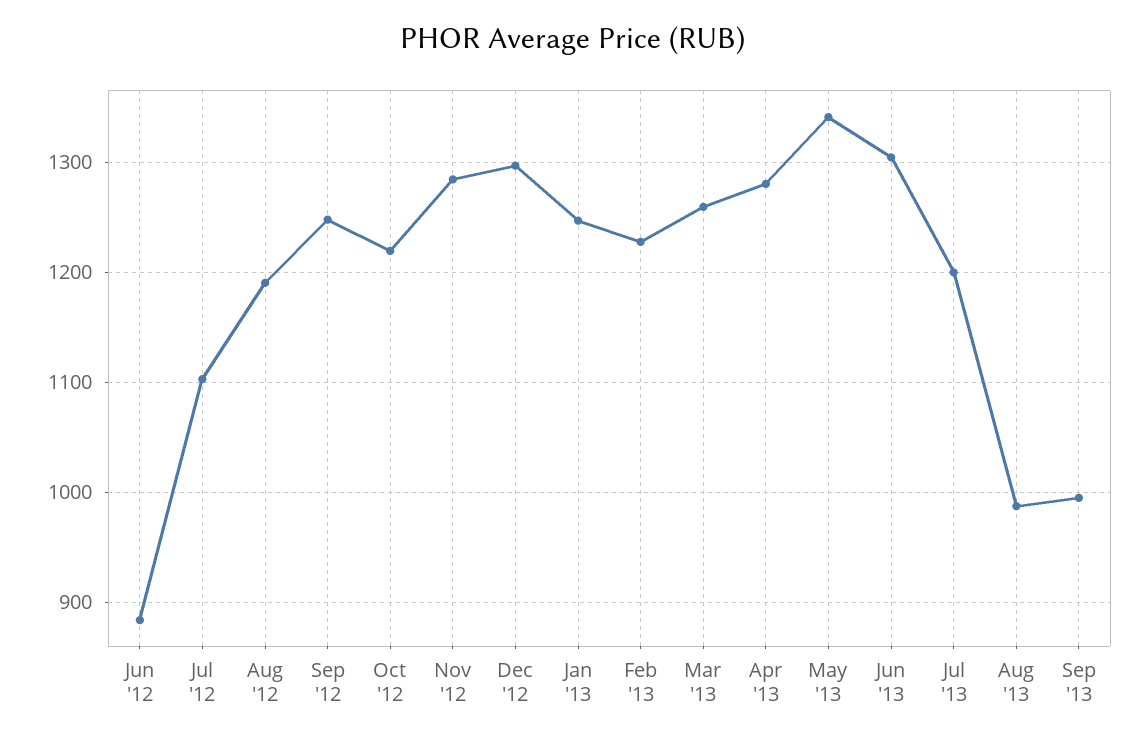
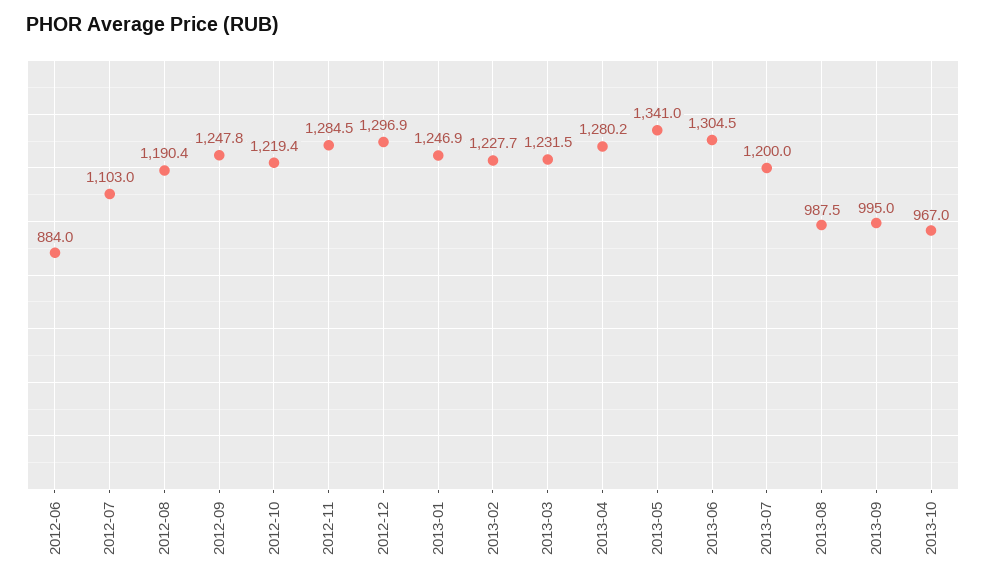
Mar '13: 1260 -> 1231.5
2013-10: none -> 967

